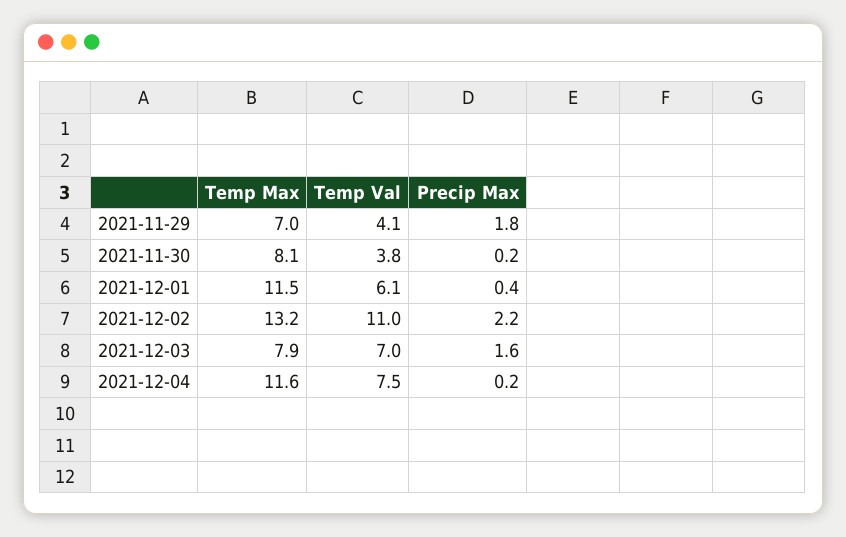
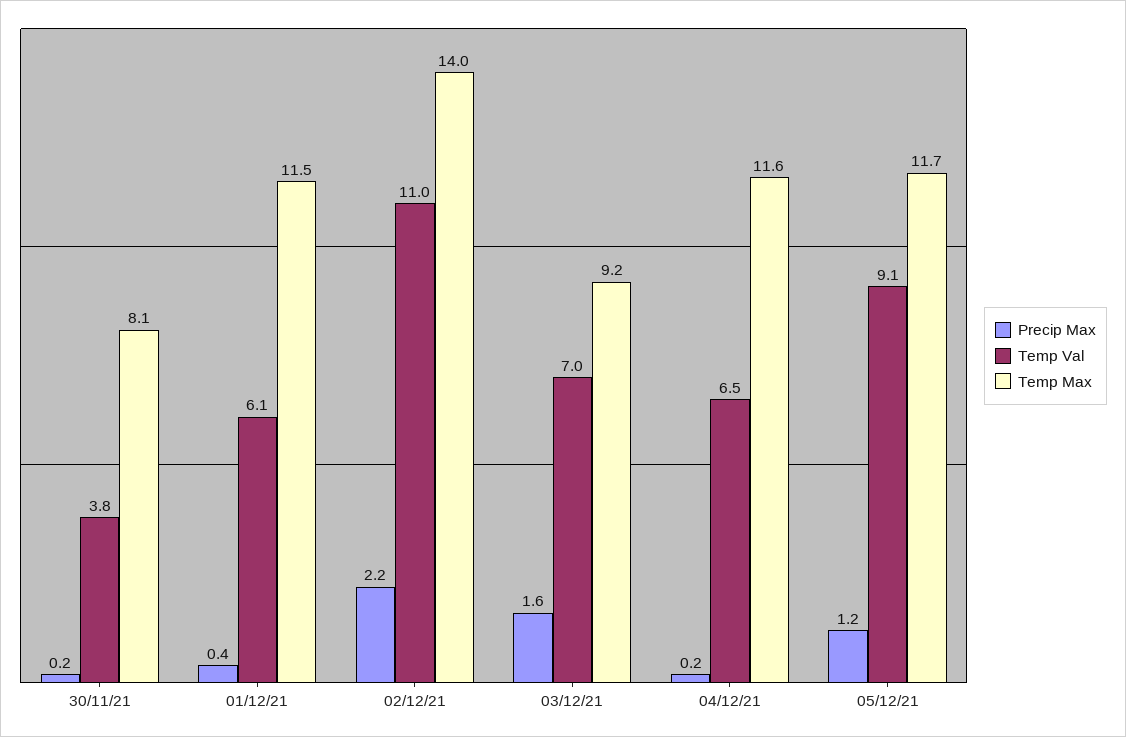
Temp Max, 2021-11-29: 7 -> none
Temp Val, 2021-11-29: 4.1 -> none
Precip Max, 2021-11-29: 1.8 -> none
Temp Max, 2021-12-02: 13.2 -> 14
Temp Max, 2021-12-03: 7.9 -> 9.2
Temp Val, 2021-12-04: 7.5 -> 6.5
Precip Max, 05/12/21: none -> 1.2
Temp Val, 05/12/21: none -> 9.1
Temp Max, 05/12/21: none -> 11.7

